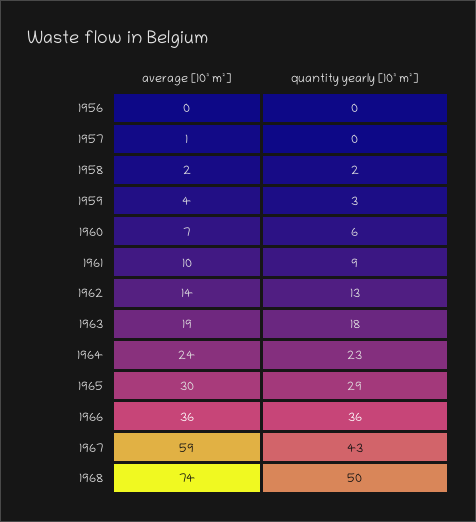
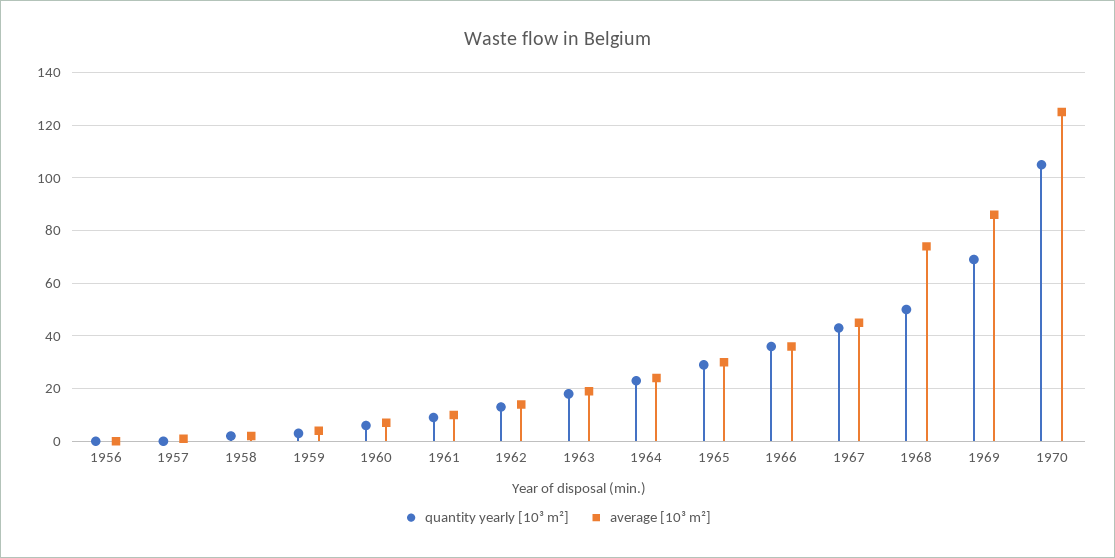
average [10³ m²], 1967: 59 -> 45
quantity yearly [10³ m²], 1969: none -> 70
average [10³ m²], 1969: none -> 85
quantity yearly [10³ m²], 1970: none -> 105
average [10³ m²], 1970: none -> 125

